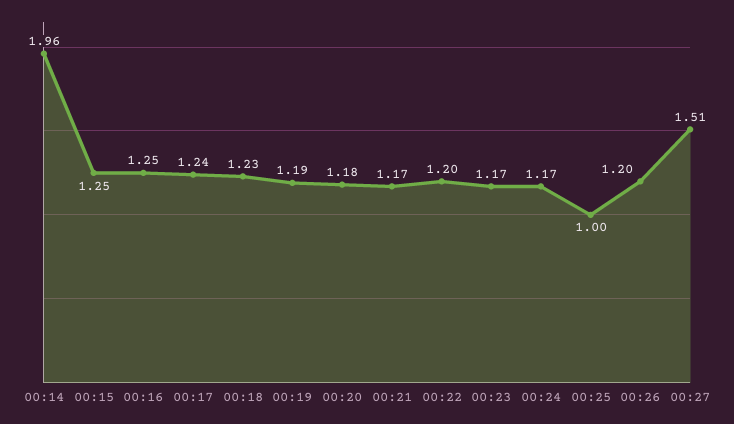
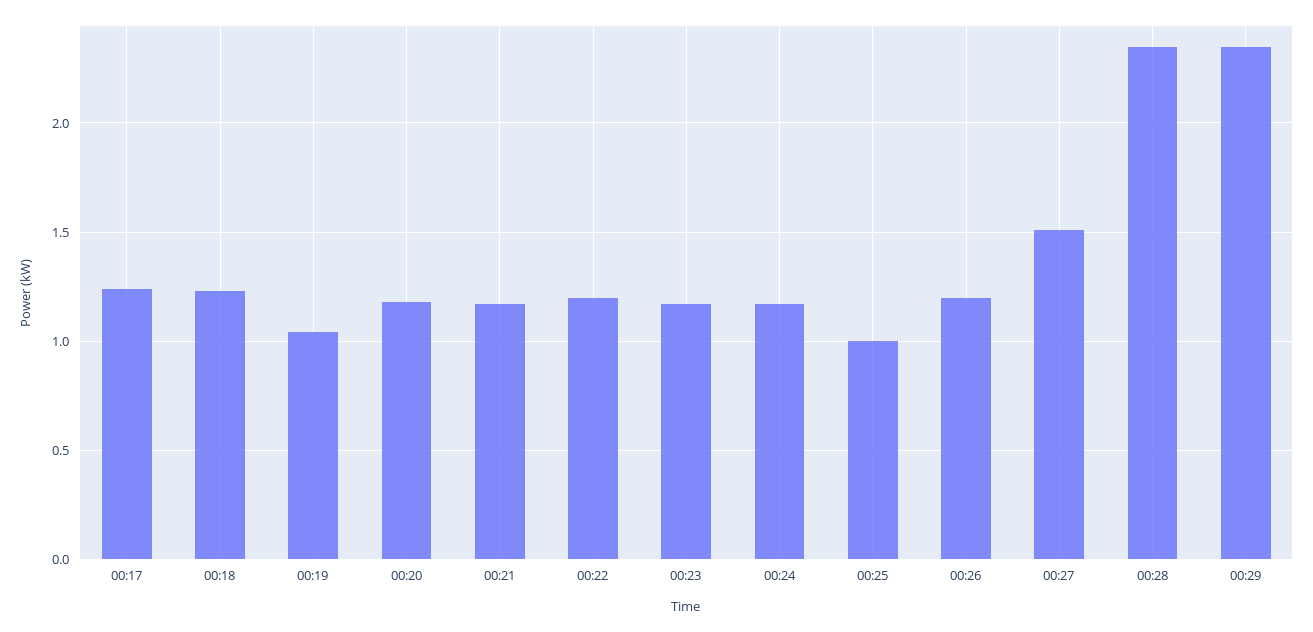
00:14: 1.96 -> none
00:15: 1.25 -> none
00:16: 1.25 -> none
00:19: 1.19 -> 1.05
00:28: none -> 2.35
00:29: none -> 2.35

